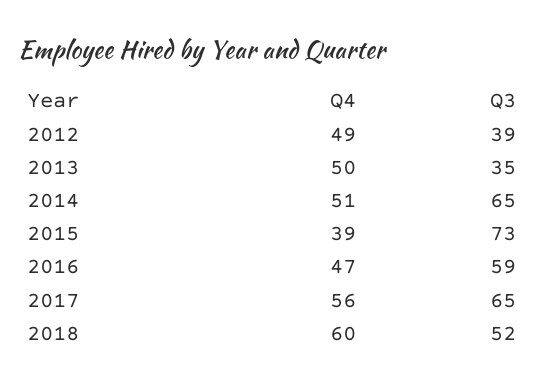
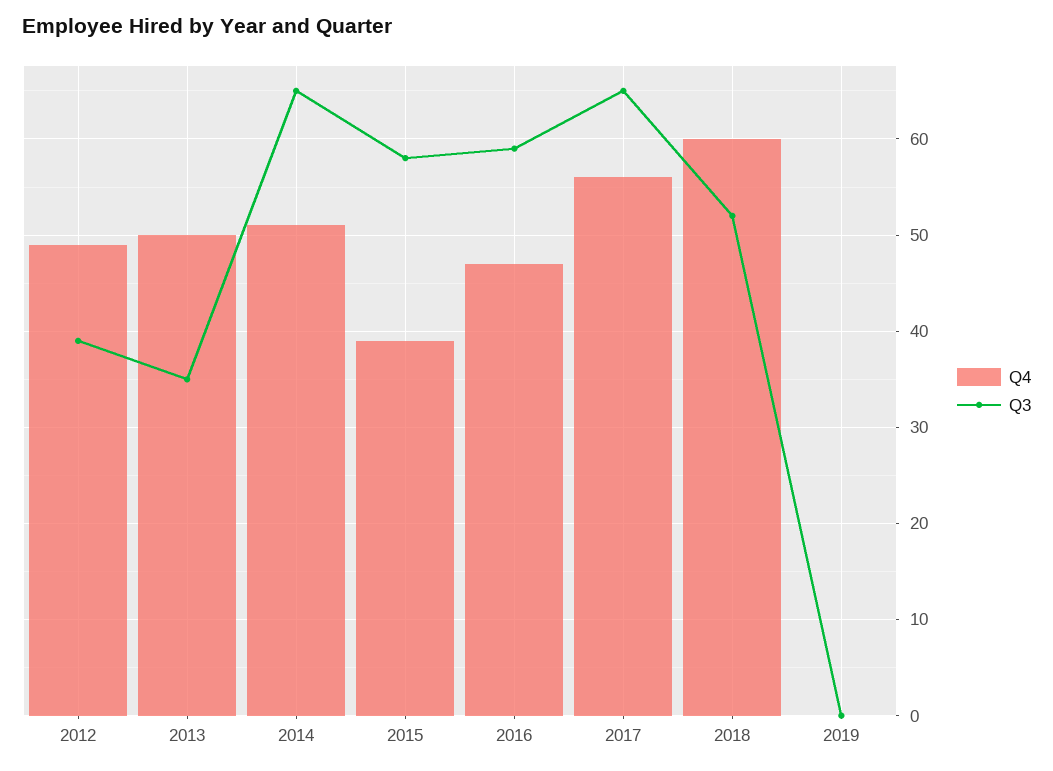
Q3, 2015: 73 -> 58
Q4, 2019: none -> 0
Q3, 2019: none -> 0

